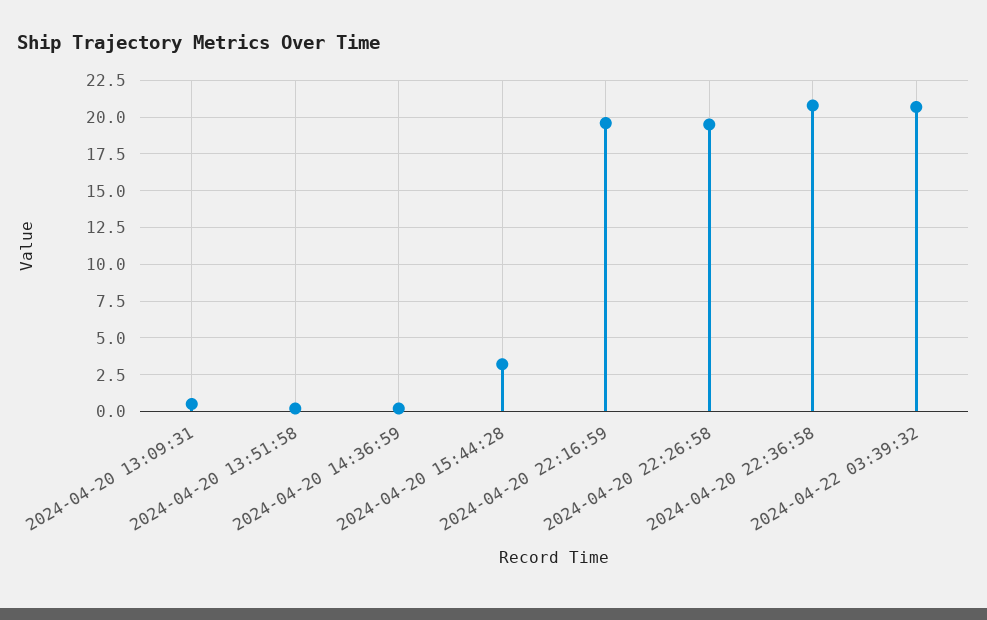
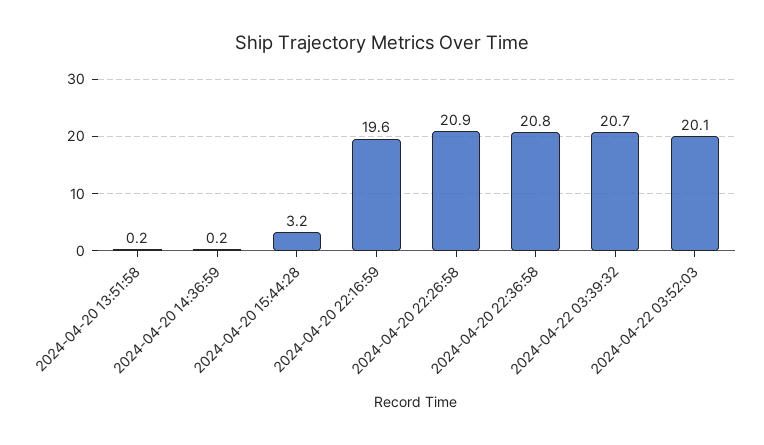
2024-04-20 13:09:31: 0.5 -> none
2024-04-20 22:26:58: 19.5 -> 20.9
2024-04-22 03:52:03: none -> 20.1

